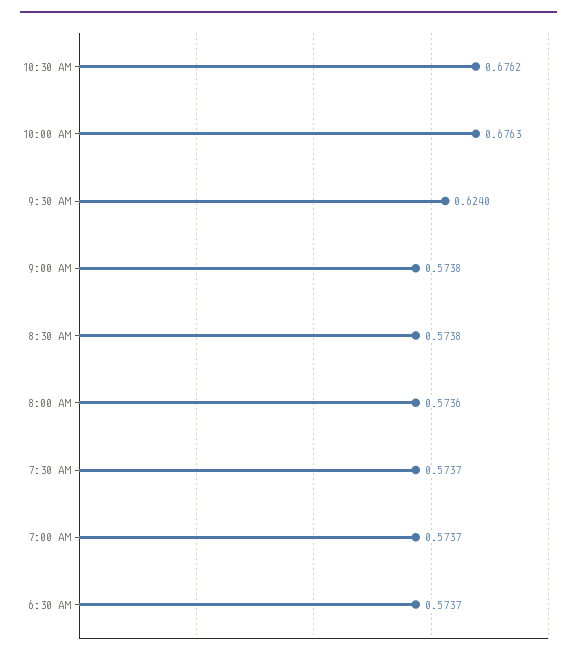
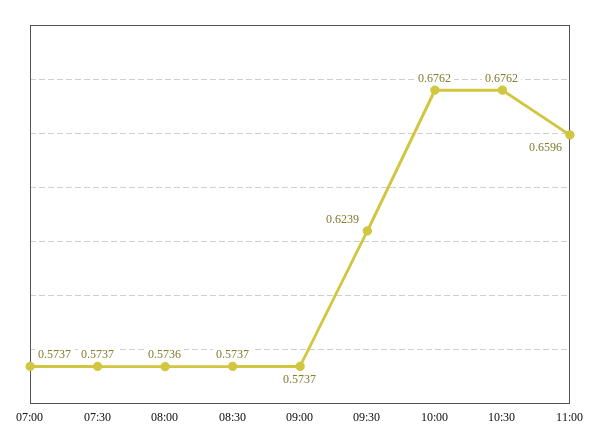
10:00 AM: 0.6763 -> 0.6762
9:30 AM: 0.624 -> 0.6239
9:00 AM: 0.5738 -> 0.5737
8:30 AM: 0.5738 -> 0.5737
6:30 AM: 0.5737 -> none
11:00: none -> 0.6596

